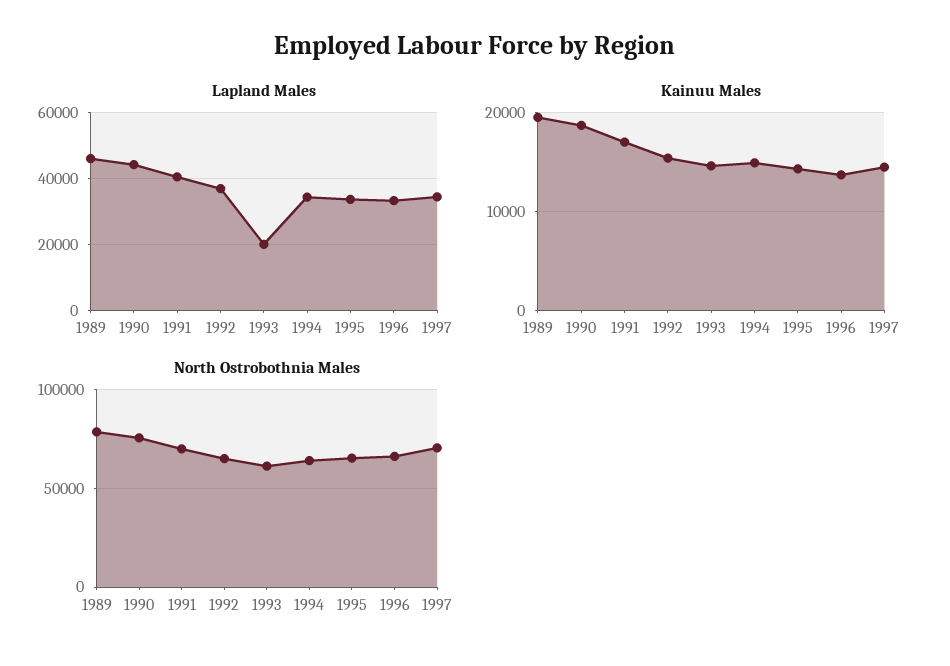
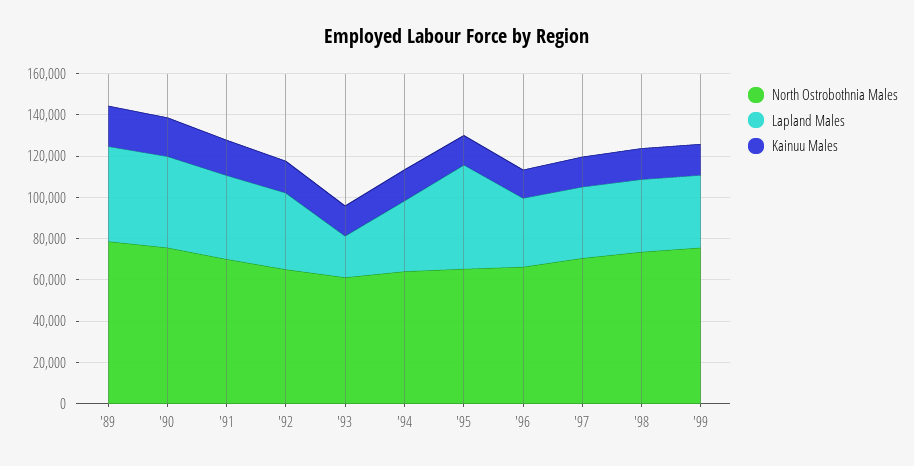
Lapland Males, 1995: 34000 -> 50000
North Ostrobothnia Males, '98: none -> 75000
Lapland Males, '98: none -> 35000
Kainuu Males, '98: none -> 15000
North Ostrobothnia Males, '99: none -> 75000
Lapland Males, '99: none -> 35000
Kainuu Males, '99: none -> 15000

